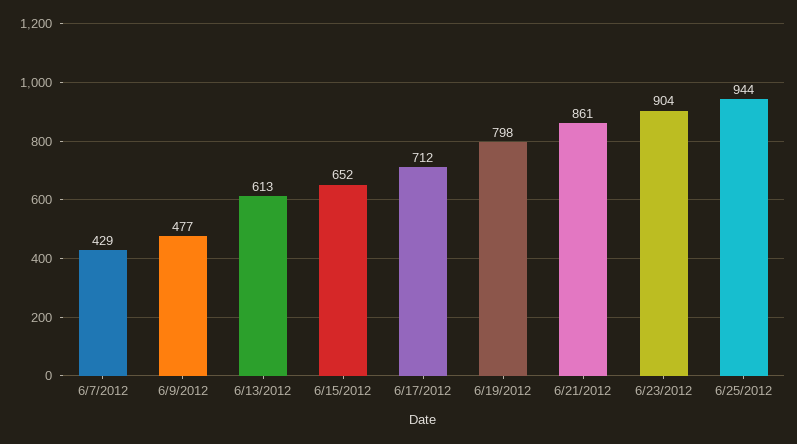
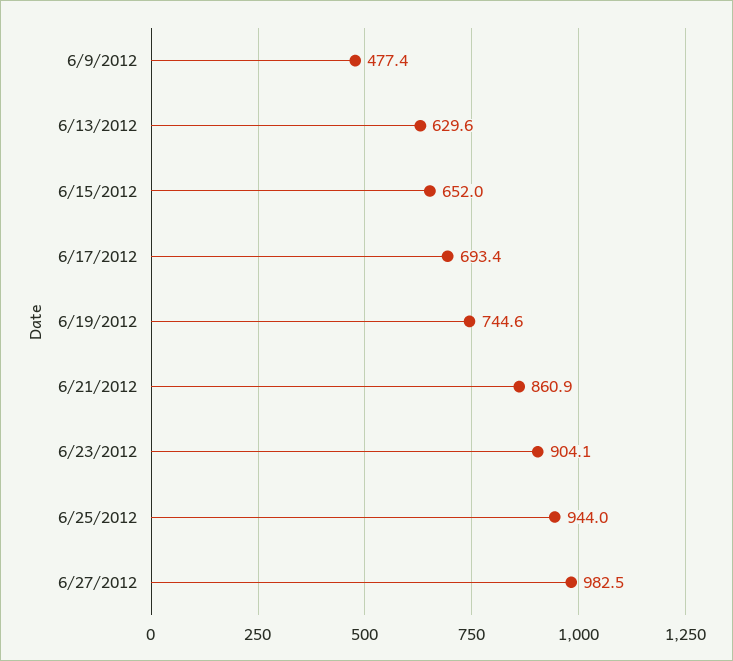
6/7/2012: 429 -> none
6/13/2012: 613 -> 629.6
6/17/2012: 712 -> 693.4
6/19/2012: 798 -> 744.6
6/27/2012: none -> 982.5

